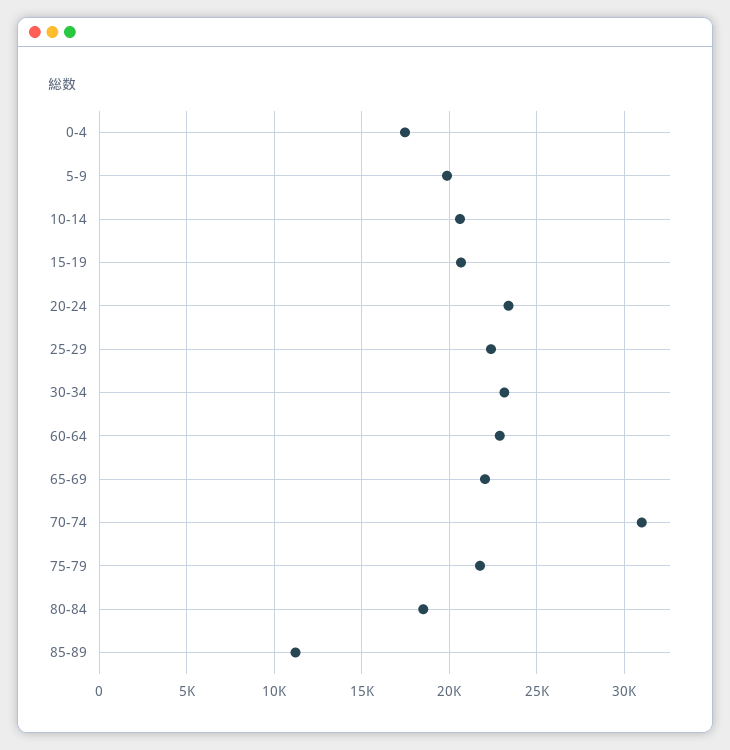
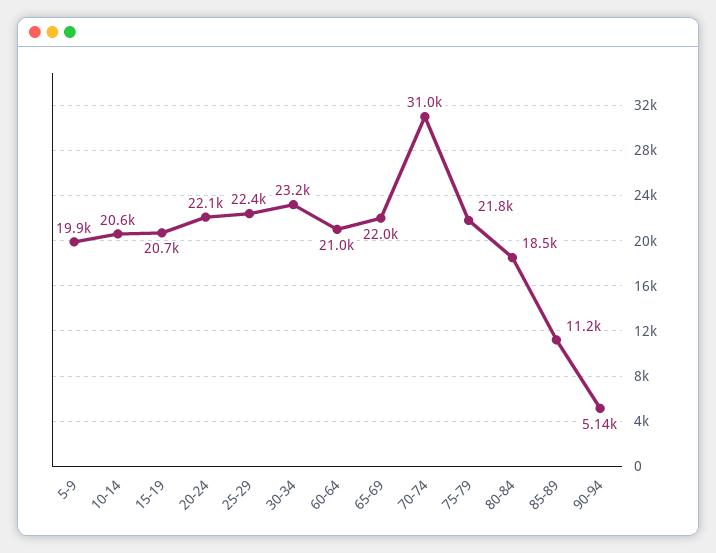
0-4: 17500 -> none
20-24: 23500 -> 22100
60-64: 23000 -> 21000
90-94: none -> 5140

